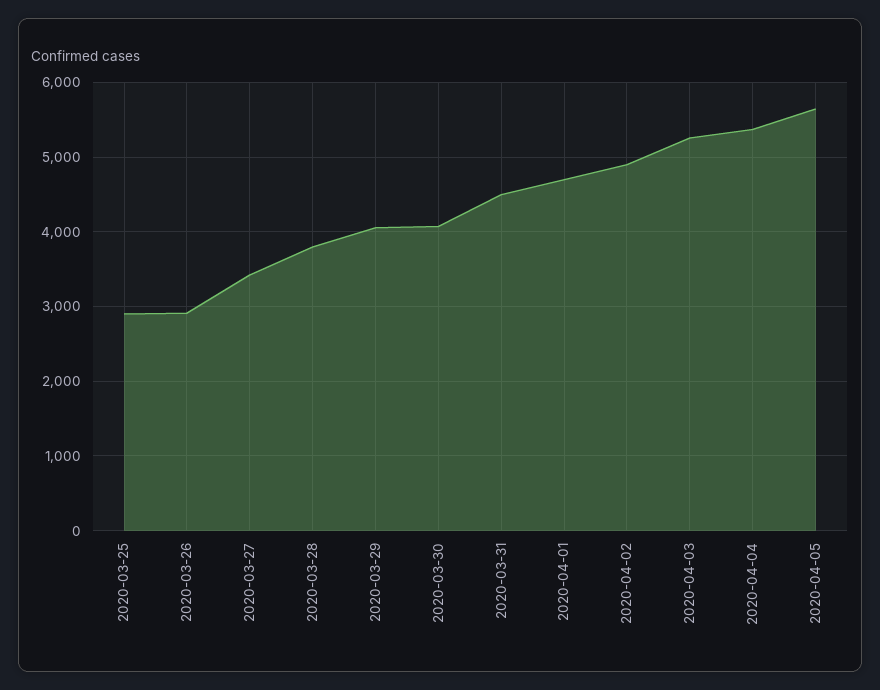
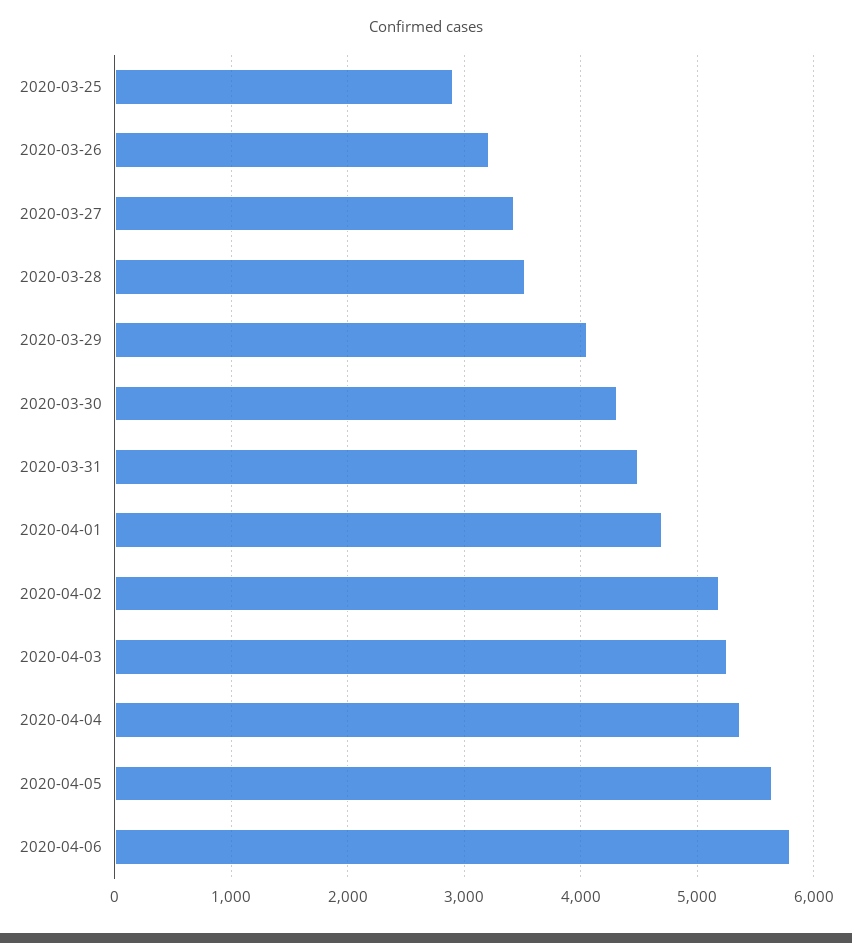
2020-03-26: 2900 -> 3200
2020-03-28: 3800 -> 3500
2020-03-30: 4100 -> 4300
2020-04-02: 4900 -> 5200
2020-04-06: none -> 5800

